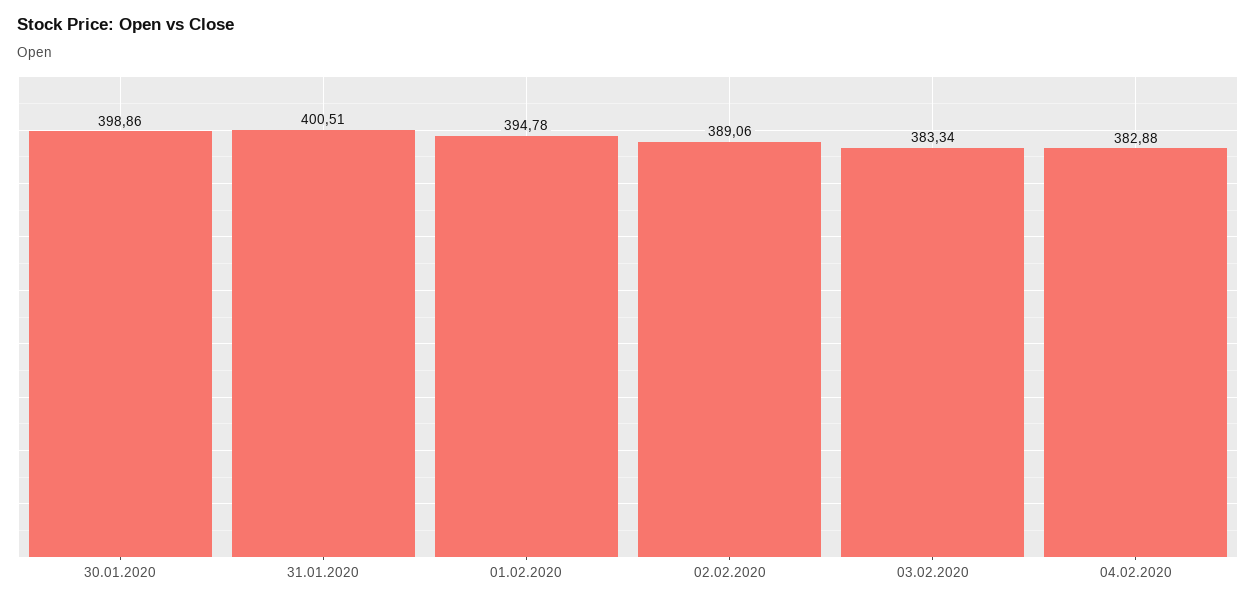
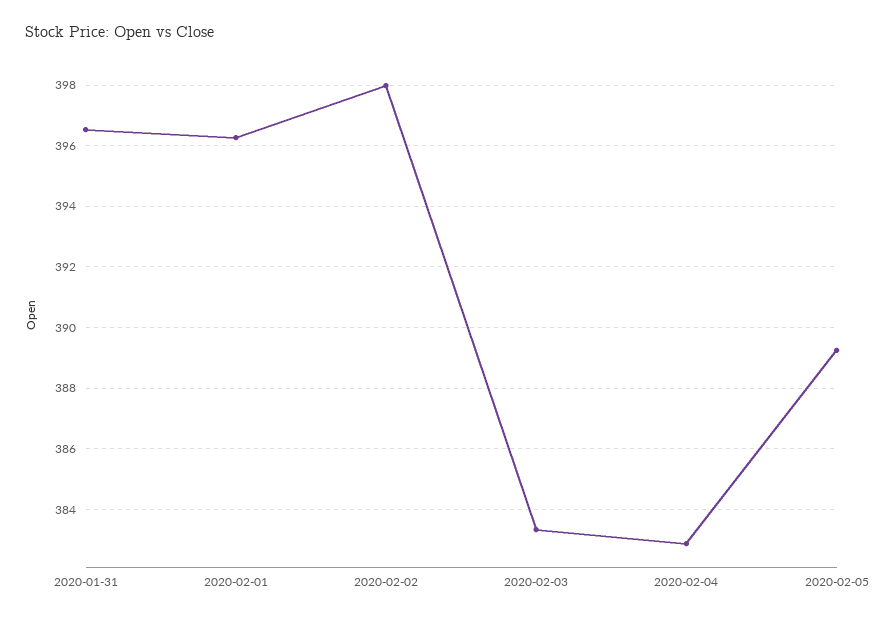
30.01.2020: 398.86 -> none
31.01.2020: 400.51 -> 396.6
01.02.2020: 394.78 -> 396.2
02.02.2020: 389.06 -> 398
2020-02-05: none -> 389.2

